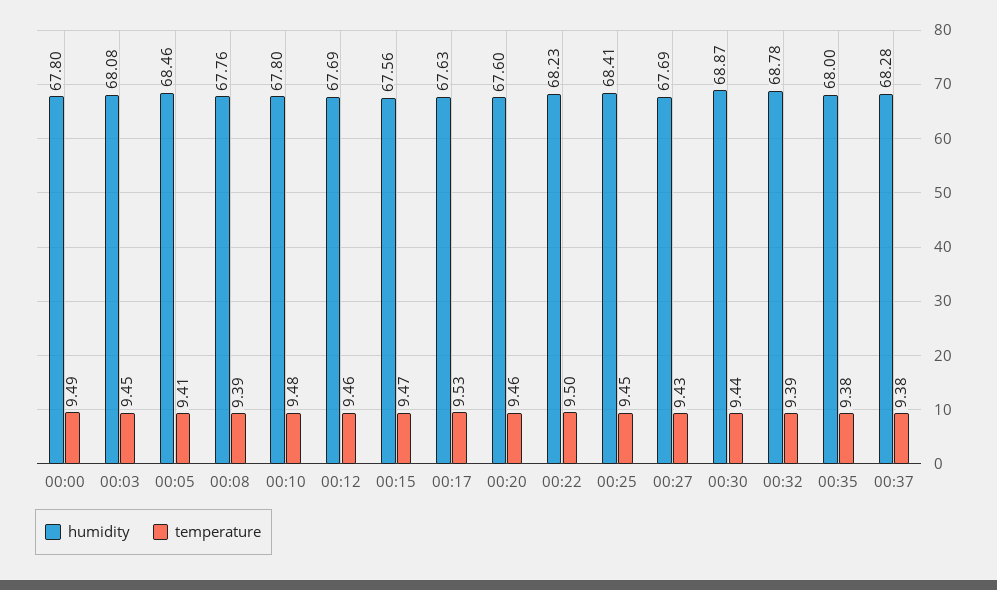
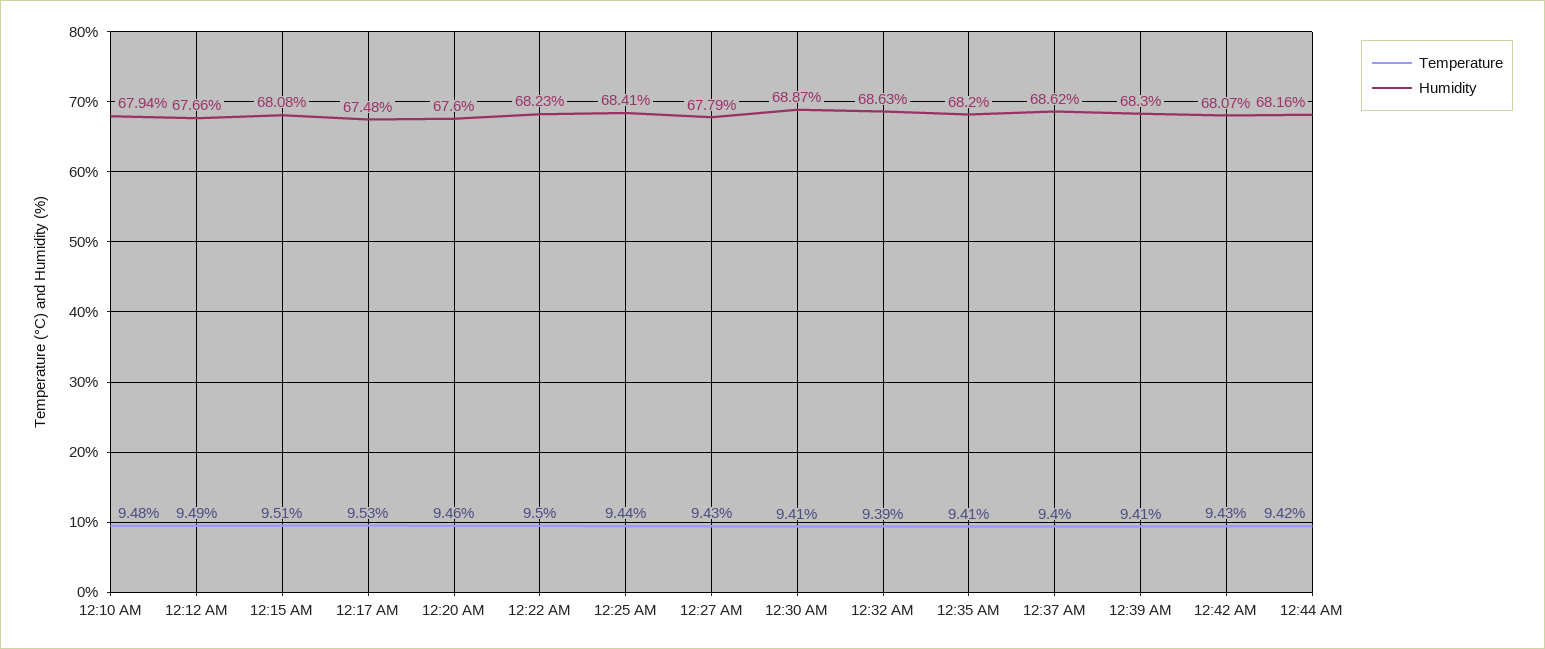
humidity, 00:00: 67.8 -> none
temperature, 00:00: 9.49 -> none
humidity, 00:03: 68.08 -> none
temperature, 00:03: 9.45 -> none
humidity, 00:05: 68.46 -> none
temperature, 00:05: 9.41 -> none
humidity, 00:08: 67.76 -> none
temperature, 00:08: 9.39 -> none
humidity, 00:10: 67.8 -> 67.94
humidity, 00:12: 67.69 -> 67.66
temperature, 00:12: 9.46 -> 9.49
humidity, 00:15: 67.56 -> 68.08
temperature, 00:15: 9.47 -> 9.51
humidity, 00:17: 67.63 -> 67.48
temperature, 00:25: 9.45 -> 9.44
humidity, 00:27: 67.69 -> 67.79
temperature, 00:30: 9.44 -> 9.41
humidity, 00:32: 68.78 -> 68.63
humidity, 00:35: 68 -> 68.2
temperature, 00:35: 9.38 -> 9.41
humidity, 00:37: 68.28 -> 68.62
temperature, 00:37: 9.38 -> 9.4
temperature, 12:39 AM: none -> 9.41
humidity, 12:39 AM: none -> 68.3
temperature, 12:42 AM: none -> 9.43
humidity, 12:42 AM: none -> 68.07
temperature, 12:44 AM: none -> 9.42
humidity, 12:44 AM: none -> 68.16

